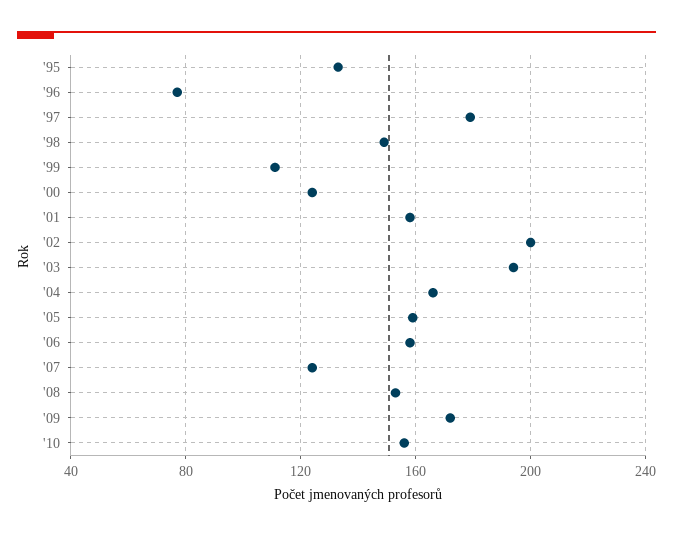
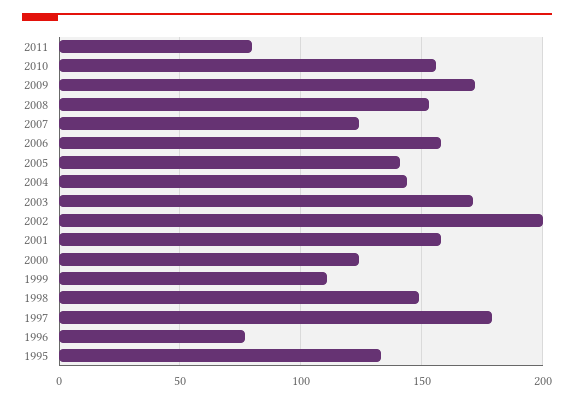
'03: 195 -> 170
'04: 165 -> 145
'05: 160 -> 140
2011: none -> 80

